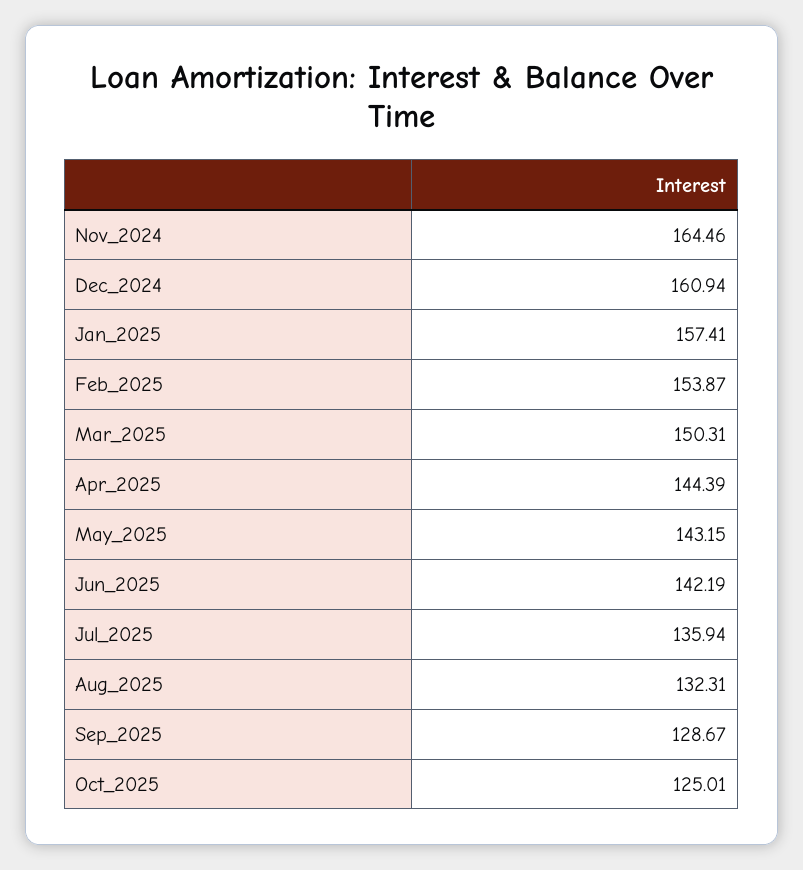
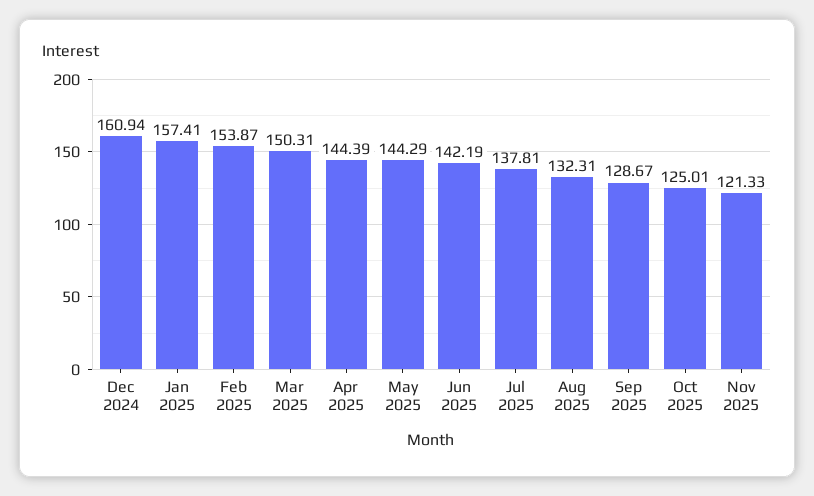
Nov_2024: 164.46 -> none
May_2025: 143.15 -> 144.29
Jul_2025: 135.94 -> 137.81
Nov 2025: none -> 121.33

